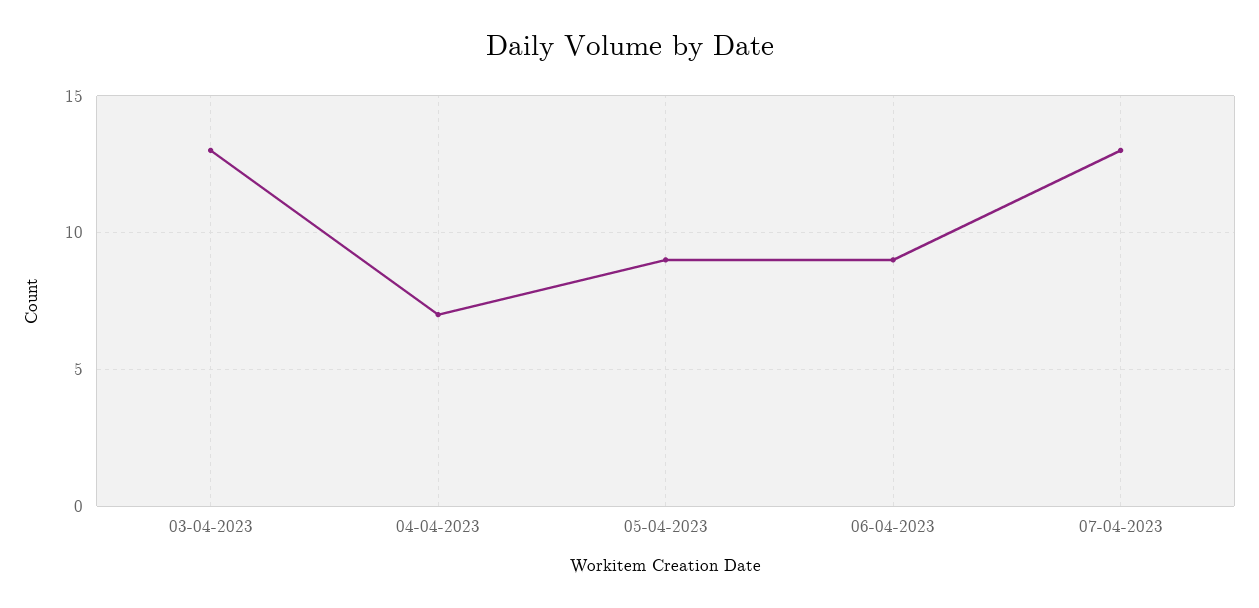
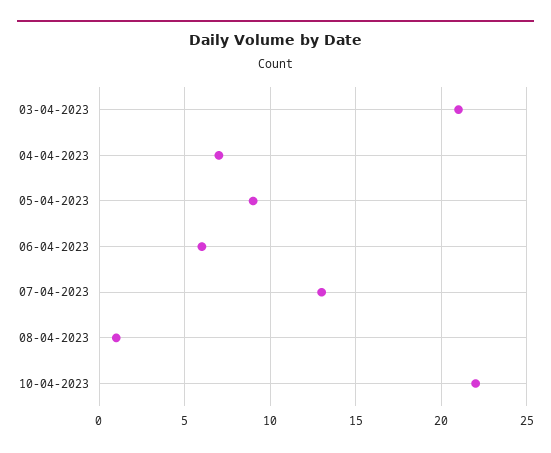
03-04-2023: 13 -> 21
06-04-2023: 9 -> 6
08-04-2023: none -> 1
10-04-2023: none -> 22

